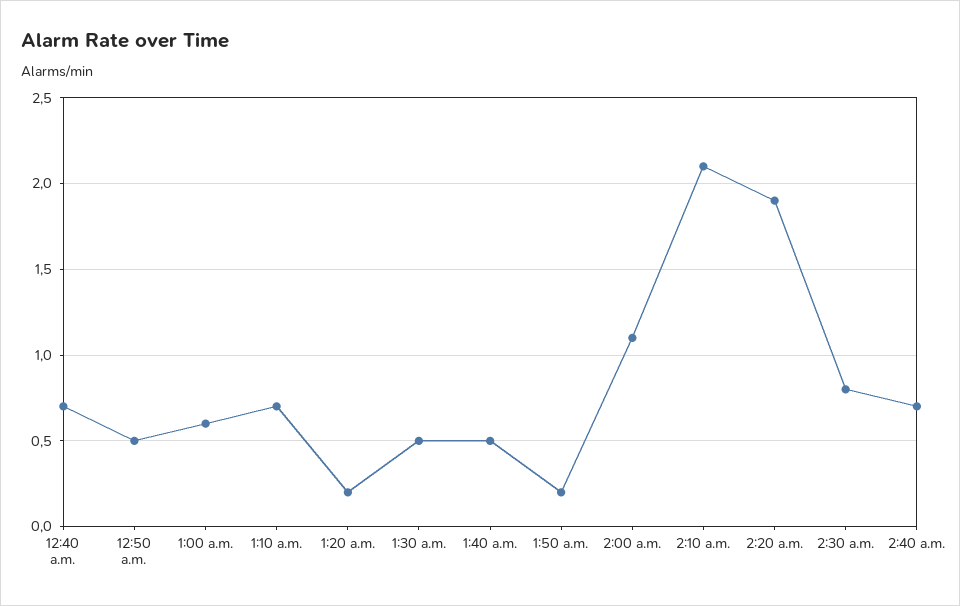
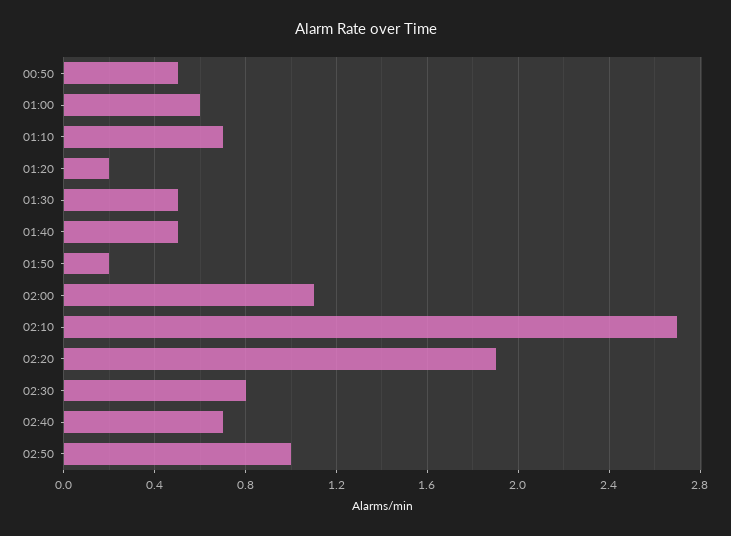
12:40 a.m.: 0.7 -> none
2:10 a.m.: 2.1 -> 2.7
02:50: none -> 1

